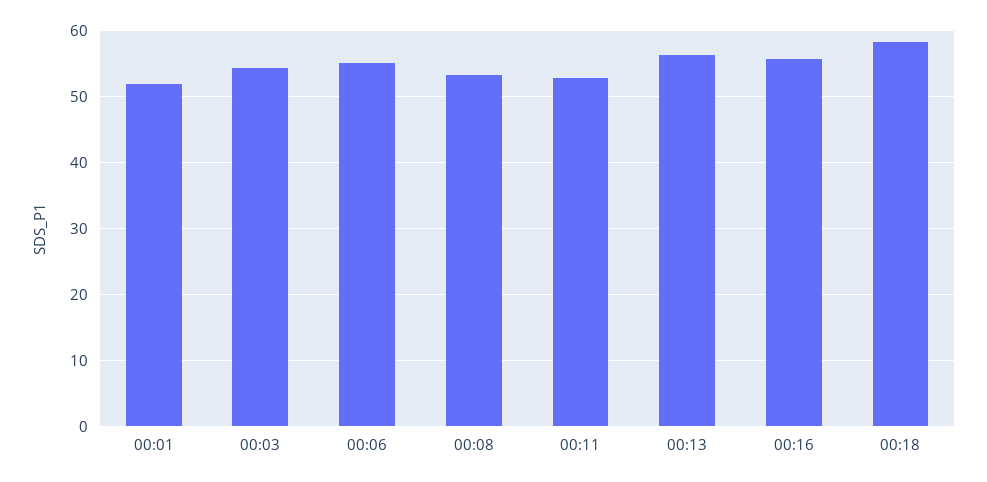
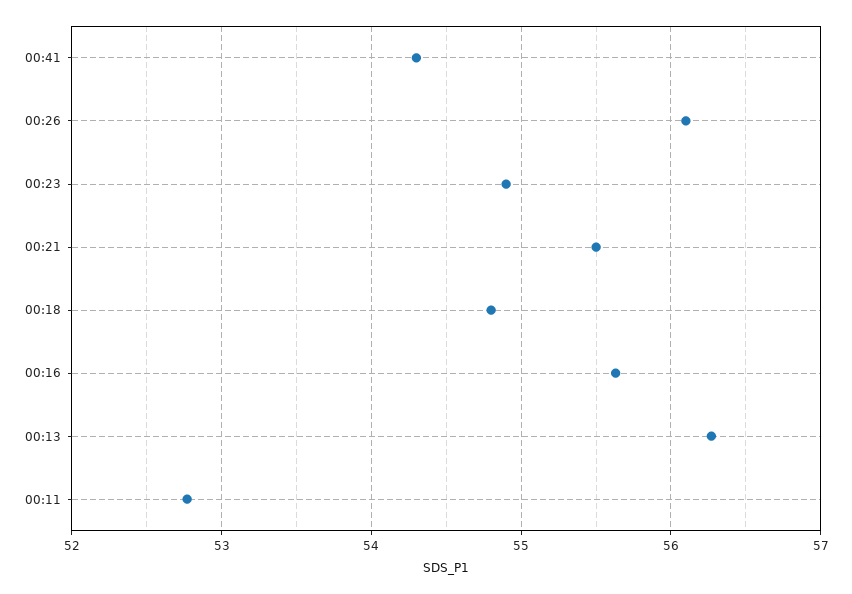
00:01: 52 -> none
00:03: 54 -> none
00:06: 55 -> none
00:08: 53 -> none
00:18: 58 -> 54.8
00:41: none -> 54.3
00:26: none -> 56.1
00:23: none -> 54.9
00:21: none -> 55.5

